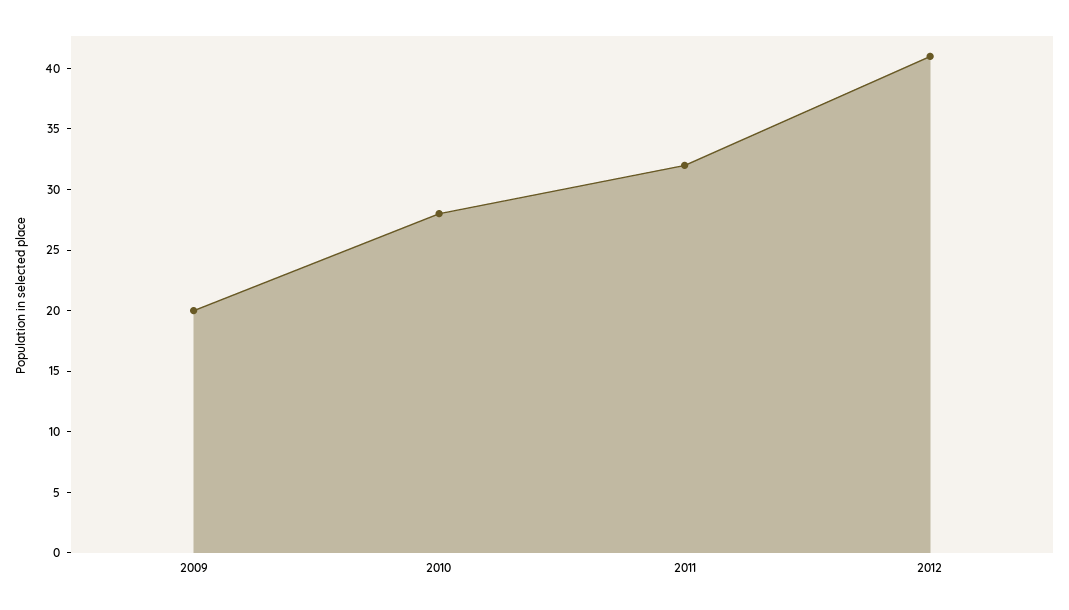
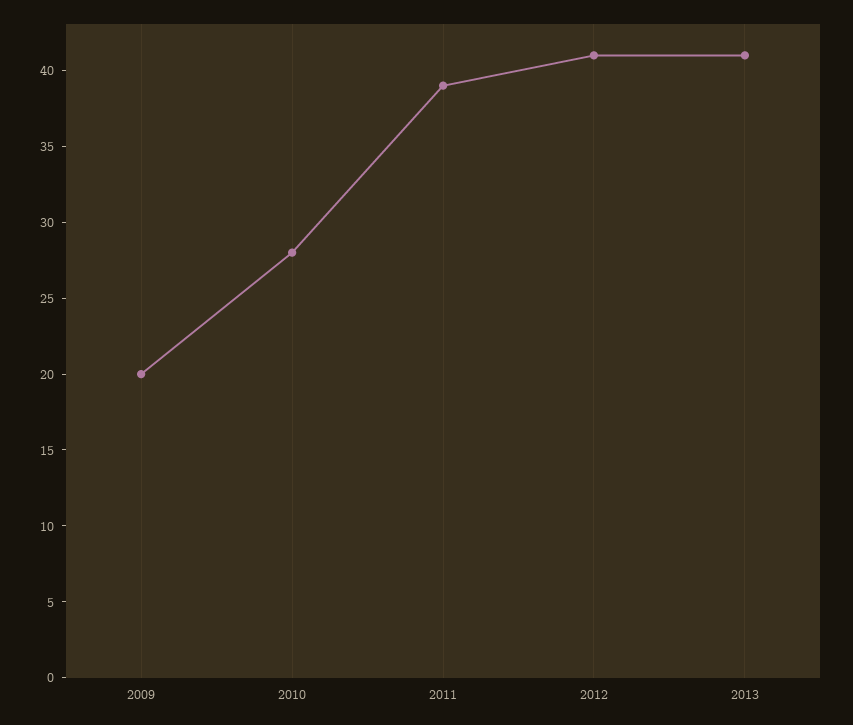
2011: 32 -> 39
2013: none -> 41

